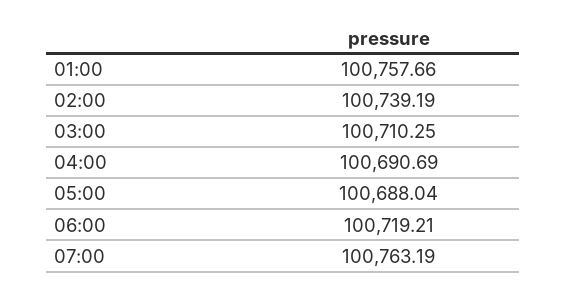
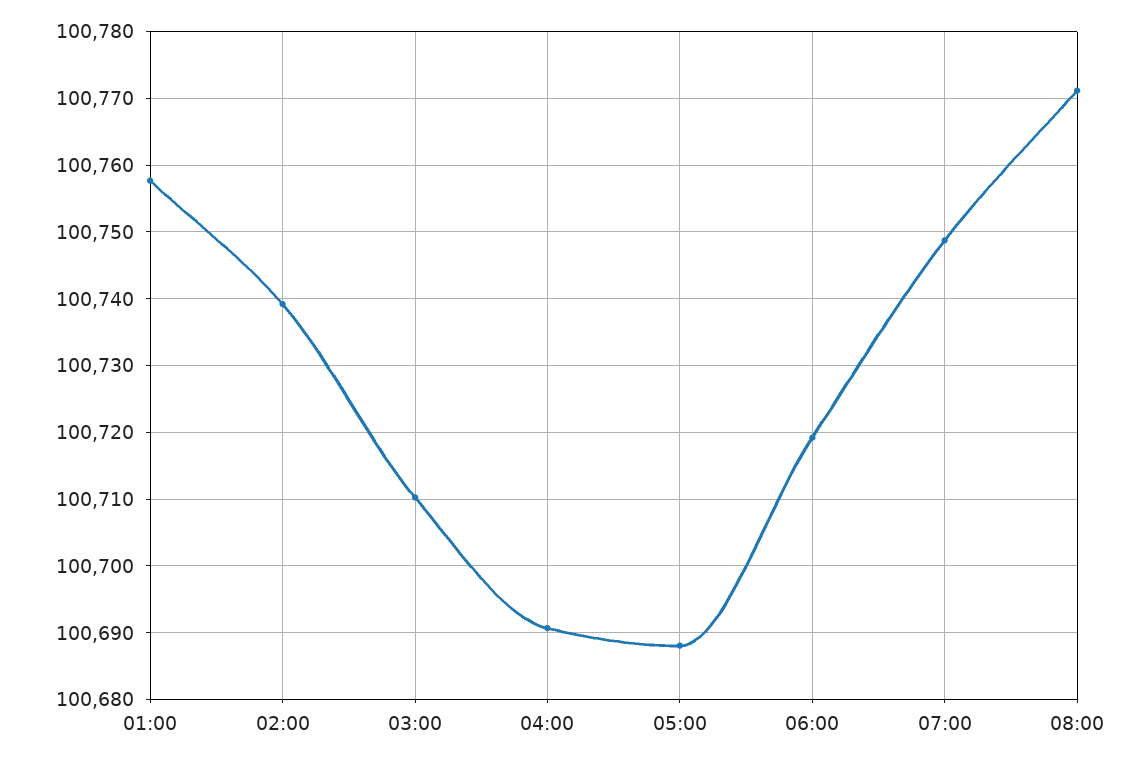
07:00: 100763.19 -> 100749
08:00: none -> 100771

